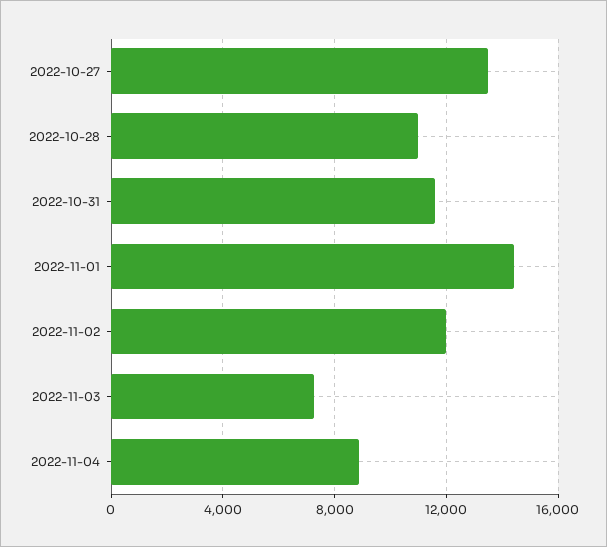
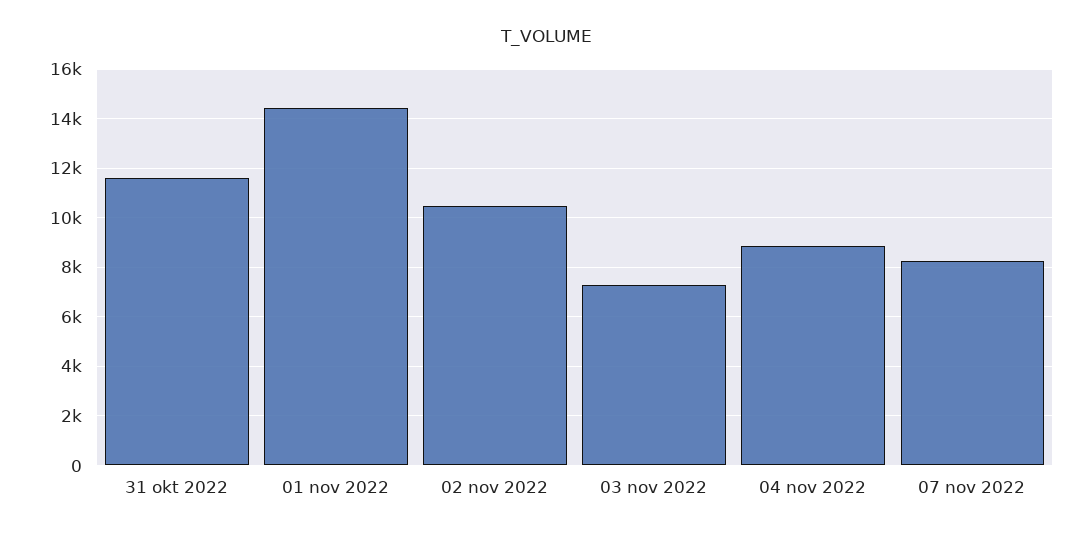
2022-10-27: 13500 -> none
2022-10-28: 11000 -> none
2022-11-02: 12000 -> 10500
07 nov 2022: none -> 8250

